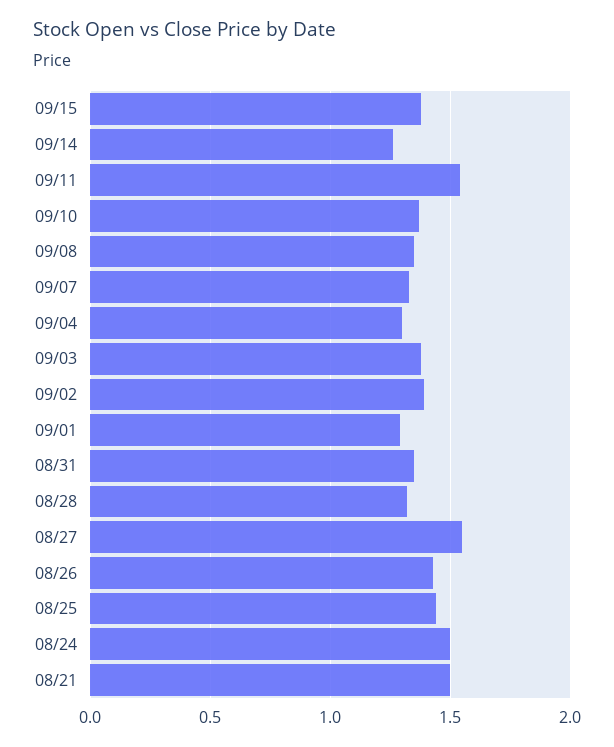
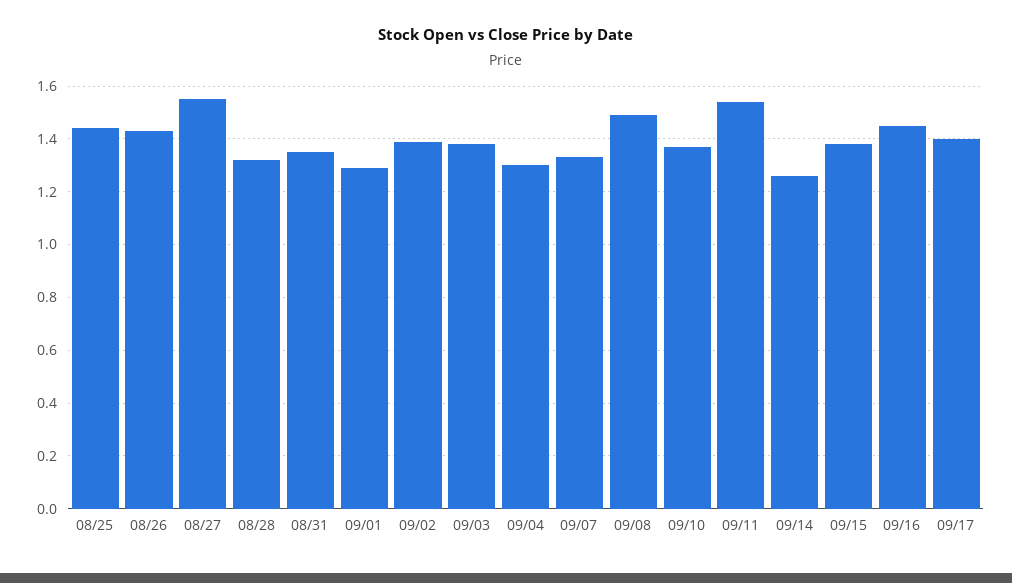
09/08: 1.35 -> 1.5
08/24: 1.5 -> none
08/21: 1.5 -> none
09/16: none -> 1.45
09/17: none -> 1.4

